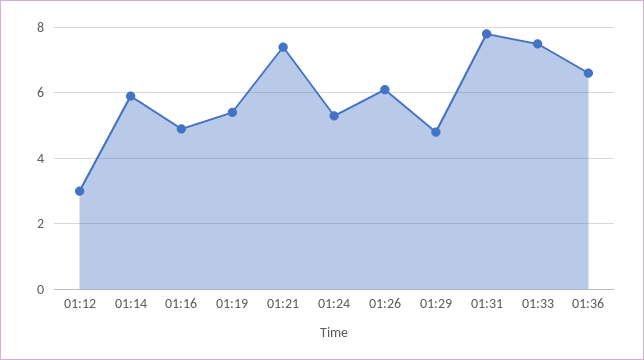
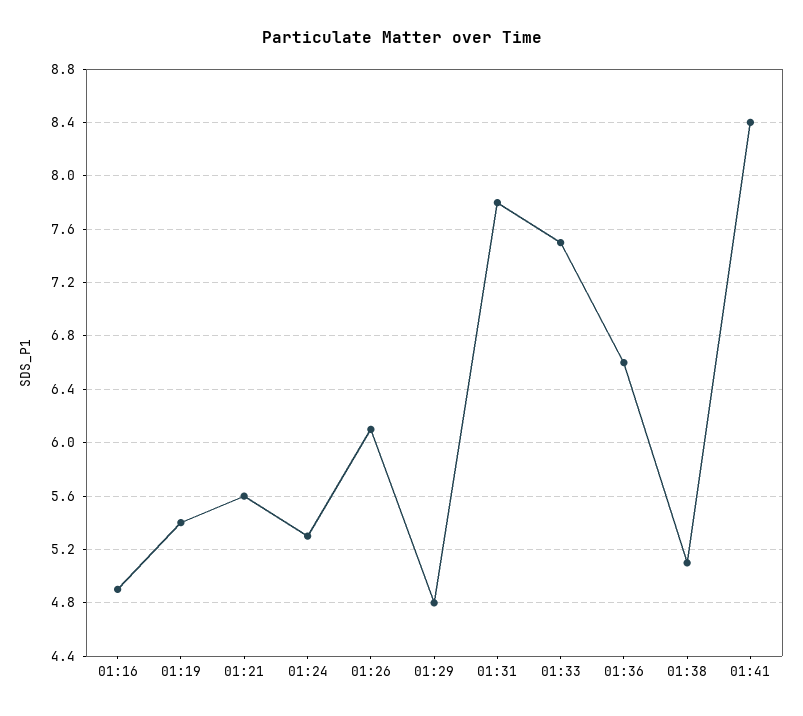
01:12: 3 -> none
01:14: 6 -> none
01:21: 7.5 -> 5.6
01:38: none -> 5.1
01:41: none -> 8.4

